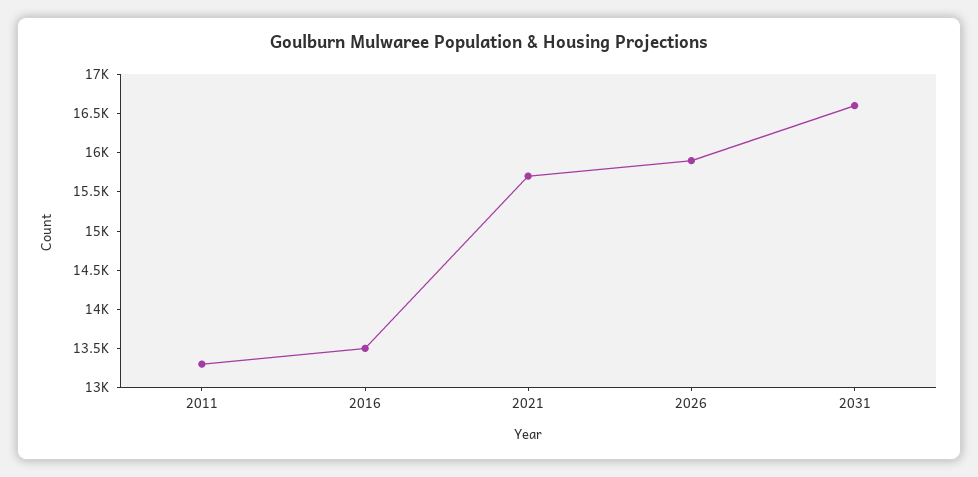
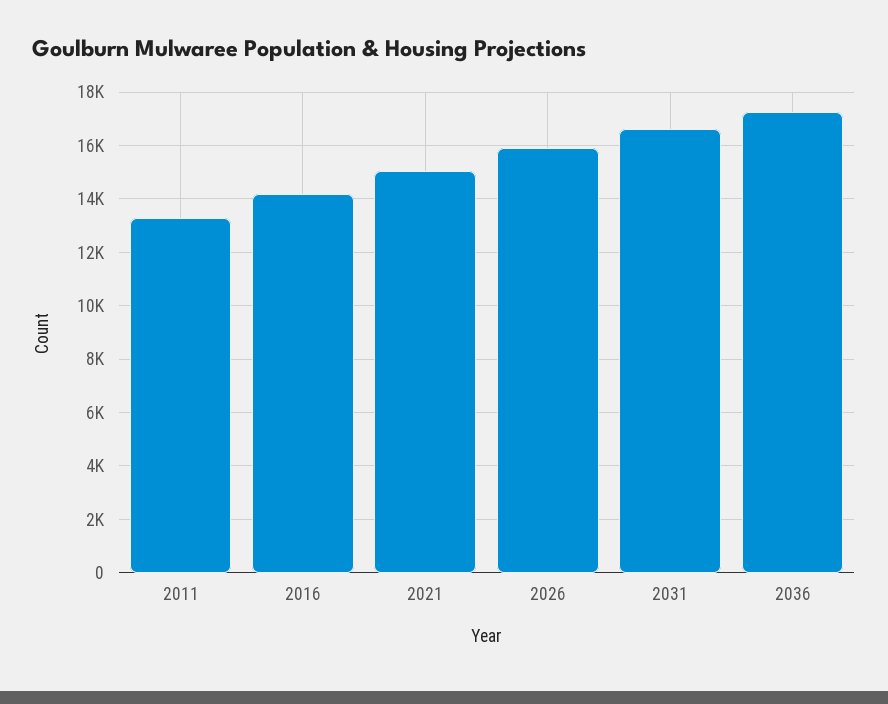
2016: 13500 -> 14250
2021: 15750 -> 15000
2036: none -> 17250

